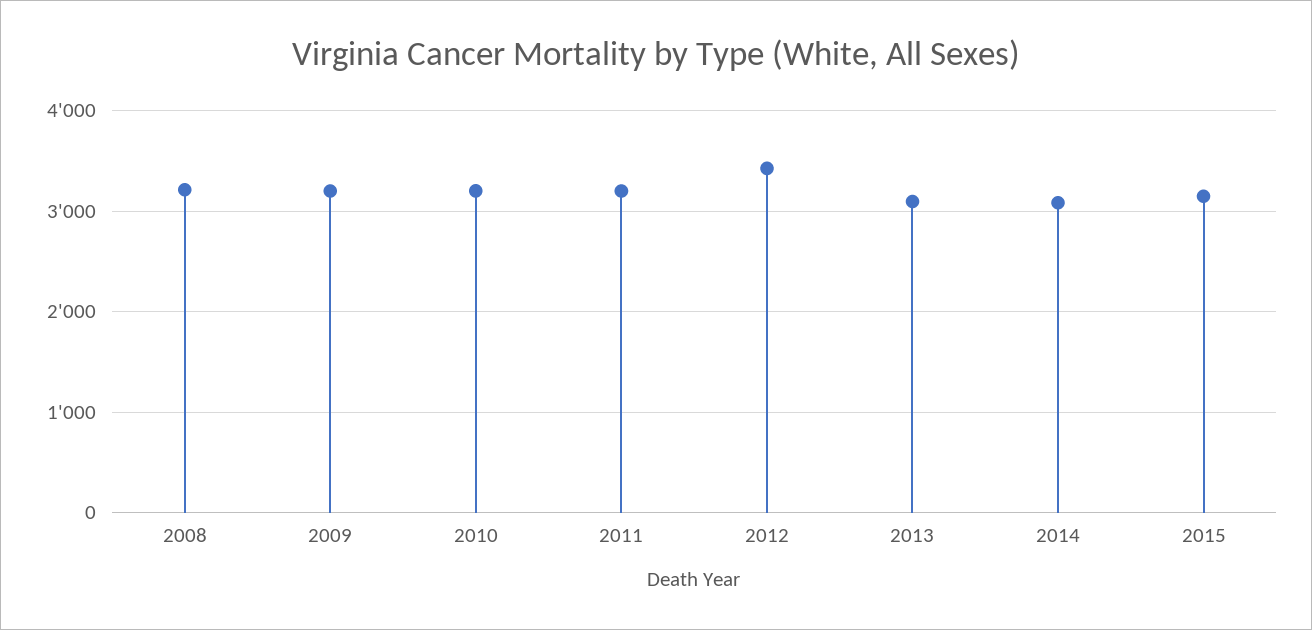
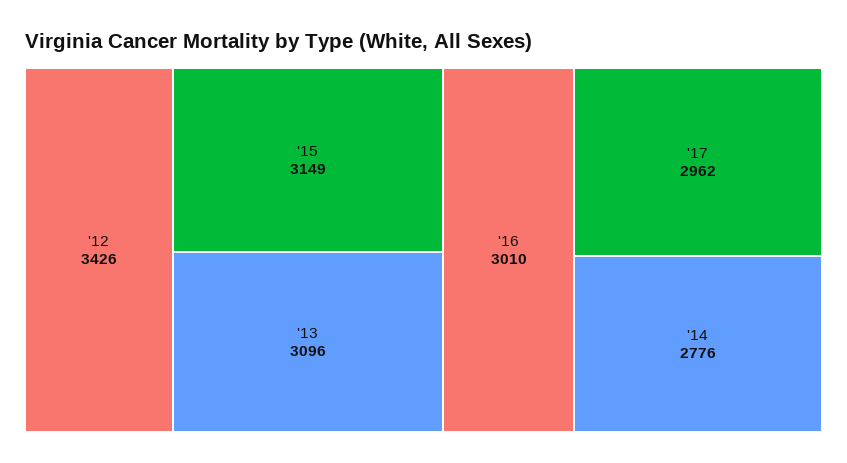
2008: 3200 -> none
2009: 3200 -> none
2010: 3200 -> none
2011: 3200 -> none
2014: 3100 -> 2776
'16: none -> 3010
'17: none -> 2962

